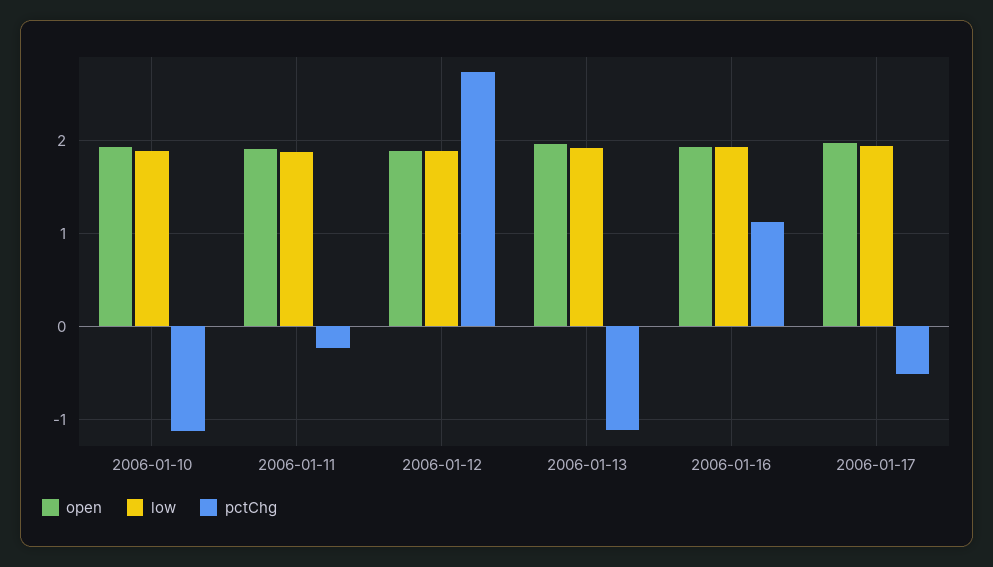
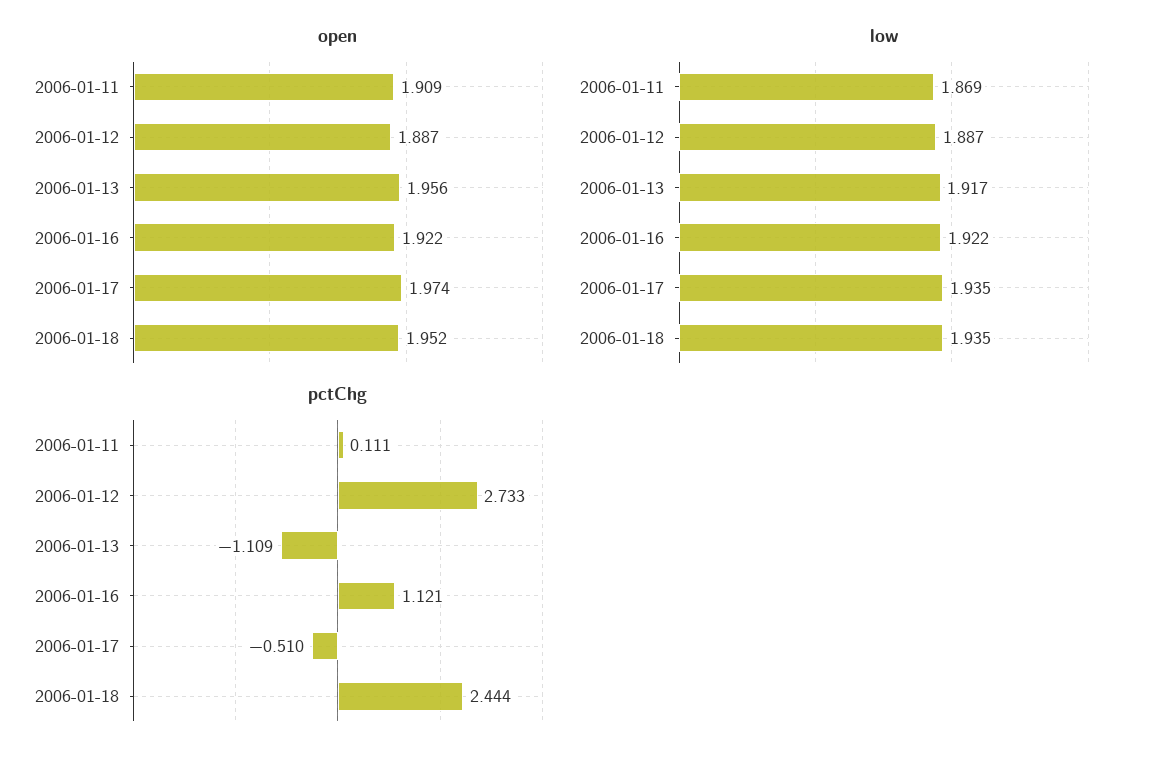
open, 2006-01-10: 1.9 -> none
low, 2006-01-10: 1.9 -> none
pctChg, 2006-01-10: -1.1 -> none
pctChg, 2006-01-11: -0.2 -> 0.111
open, 2006-01-18: none -> 1.952
low, 2006-01-18: none -> 1.935
pctChg, 2006-01-18: none -> 2.444

